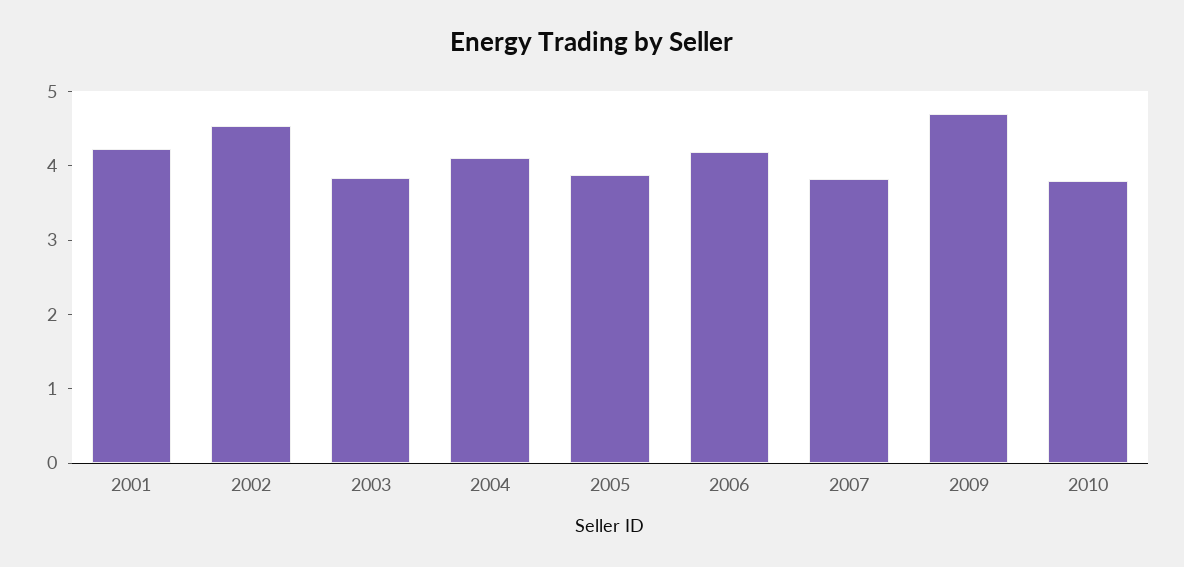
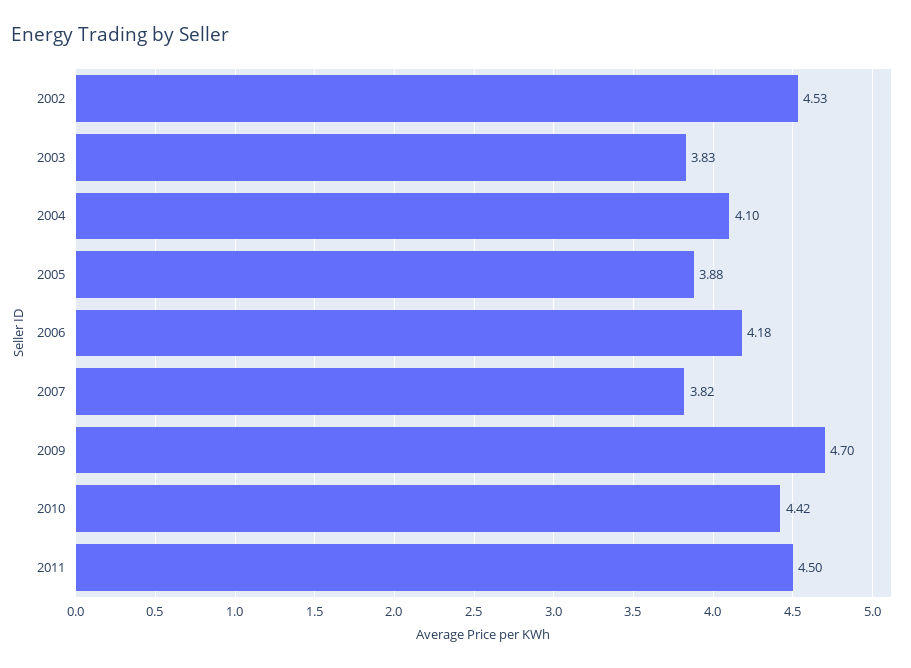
2001: 4.2 -> none
2010: 3.8 -> 4.42
2011: none -> 4.5

